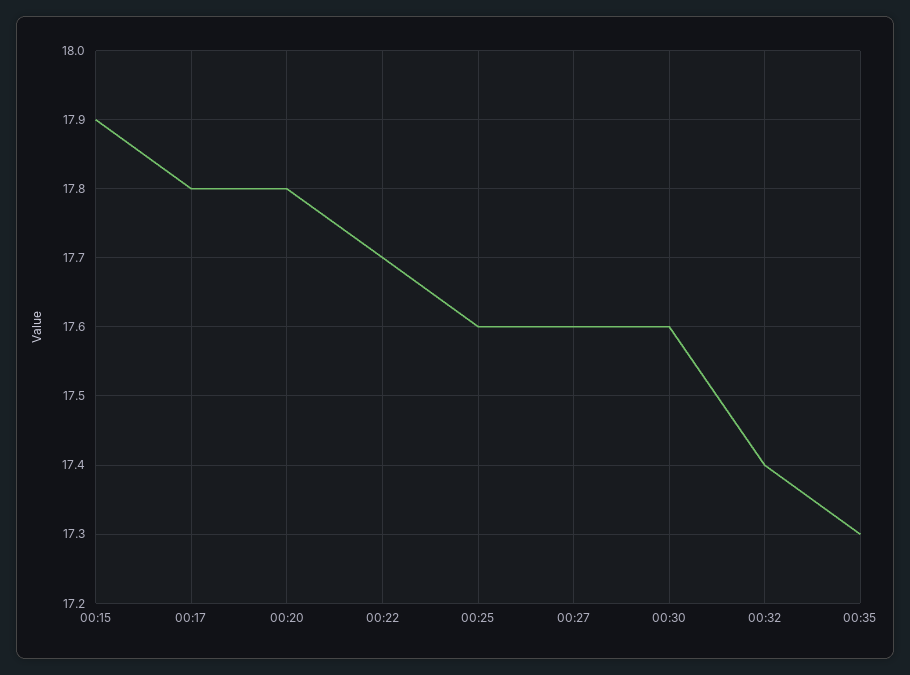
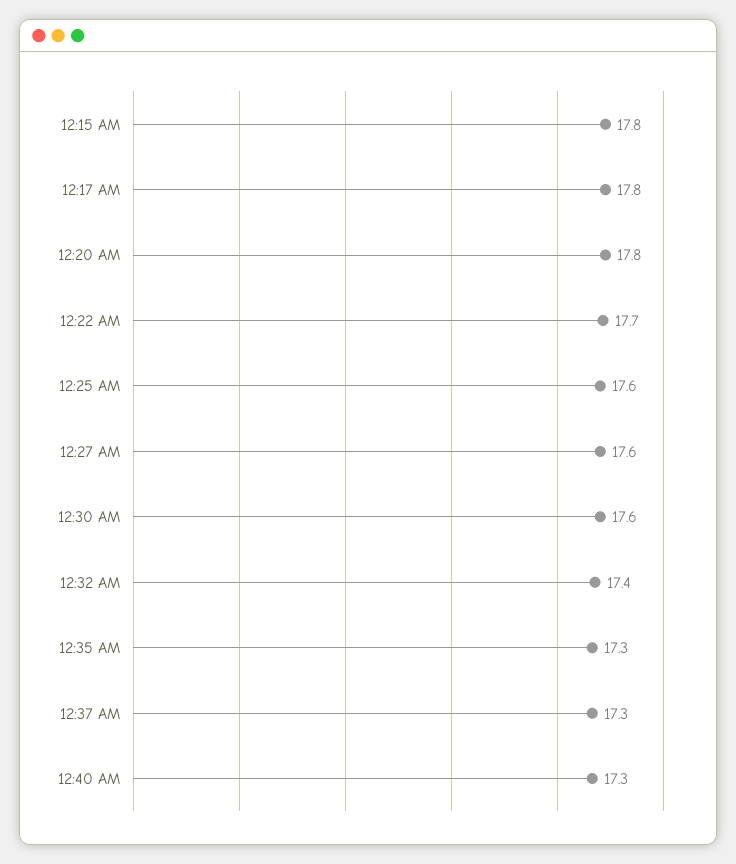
00:15: 17.9 -> 17.8
12:37 AM: none -> 17.3
12:40 AM: none -> 17.3

